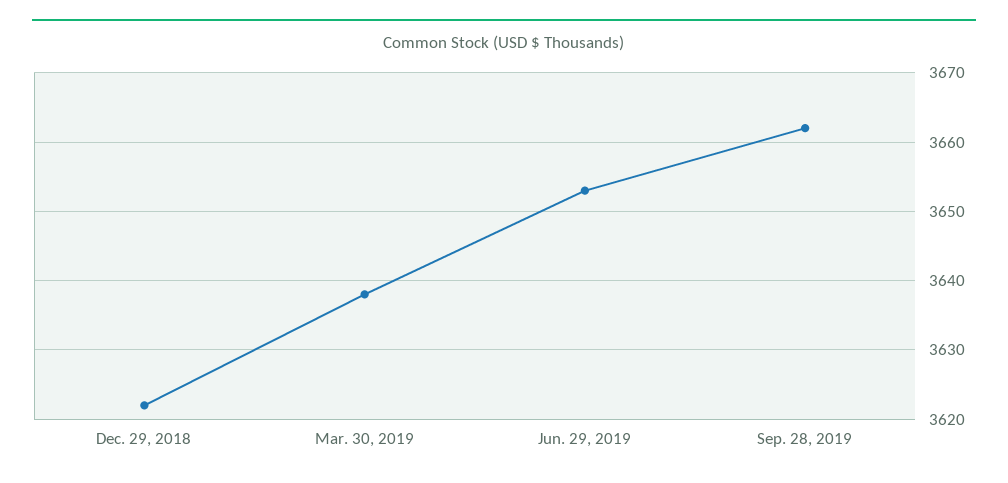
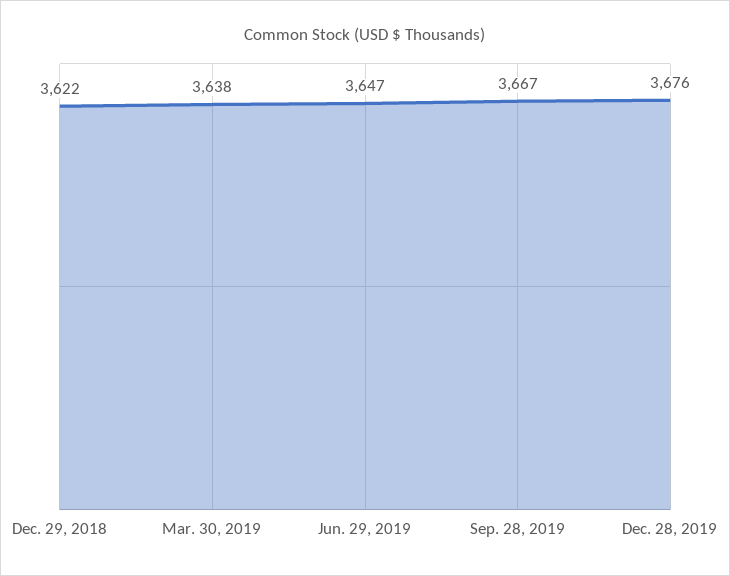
Jun. 29, 2019: 3653 -> 3647
Sep. 28, 2019: 3662 -> 3667
Dec. 28, 2019: none -> 3676

